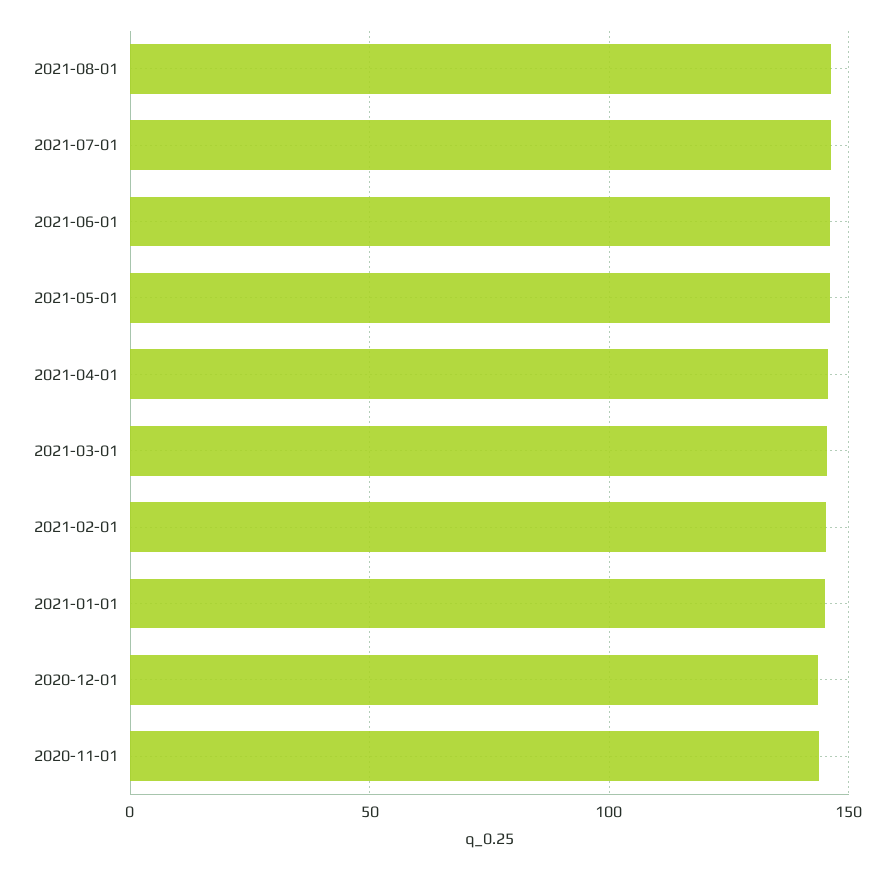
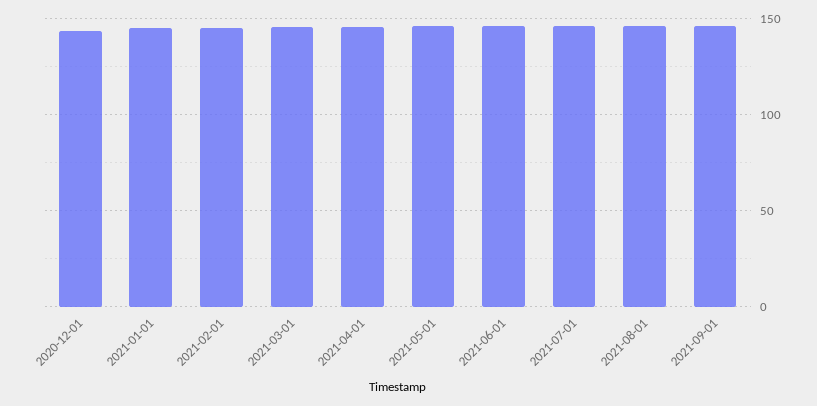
2020-11-01: 145 -> none
2021-09-01: none -> 145

